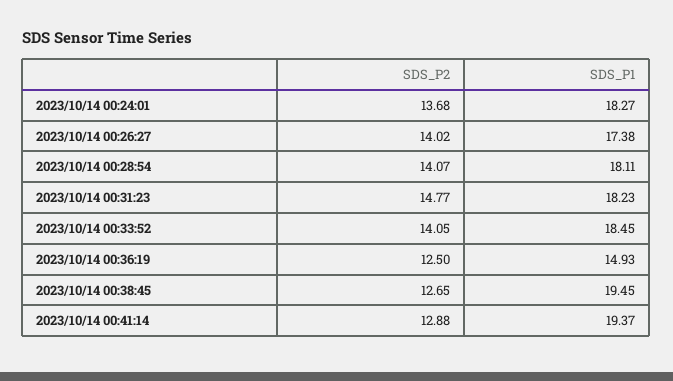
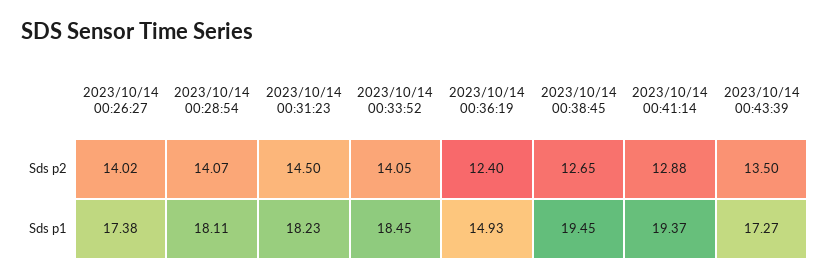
SDS_P2, 2023/10/14 00:24:01: 13.68 -> none
SDS_P1, 2023/10/14 00:24:01: 18.27 -> none
SDS_P2, 2023/10/14 00:31:23: 14.77 -> 14.5
SDS_P2, 2023/10/14 00:36:19: 12.5 -> 12.4
SDS_P2, 2023/10/14 00:43:39: none -> 13.5
SDS_P1, 2023/10/14 00:43:39: none -> 17.27

